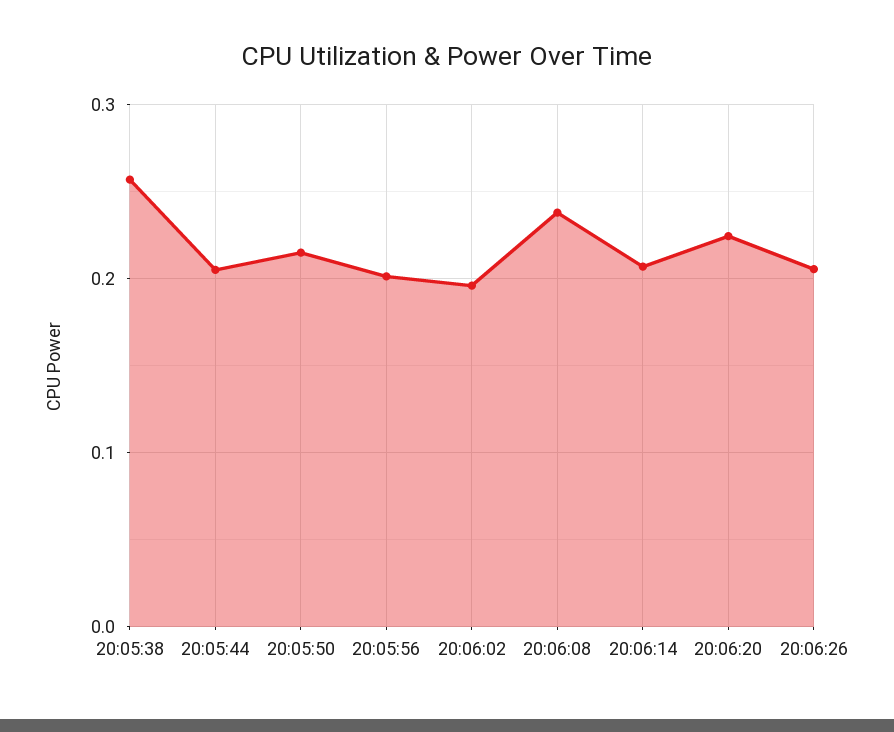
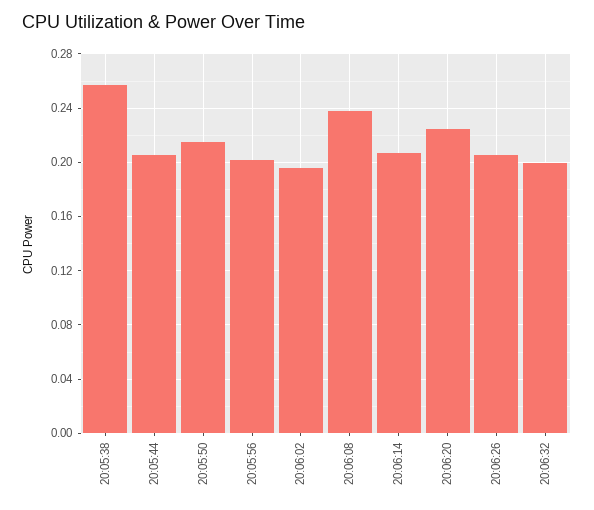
20:06:32: none -> 0.2

